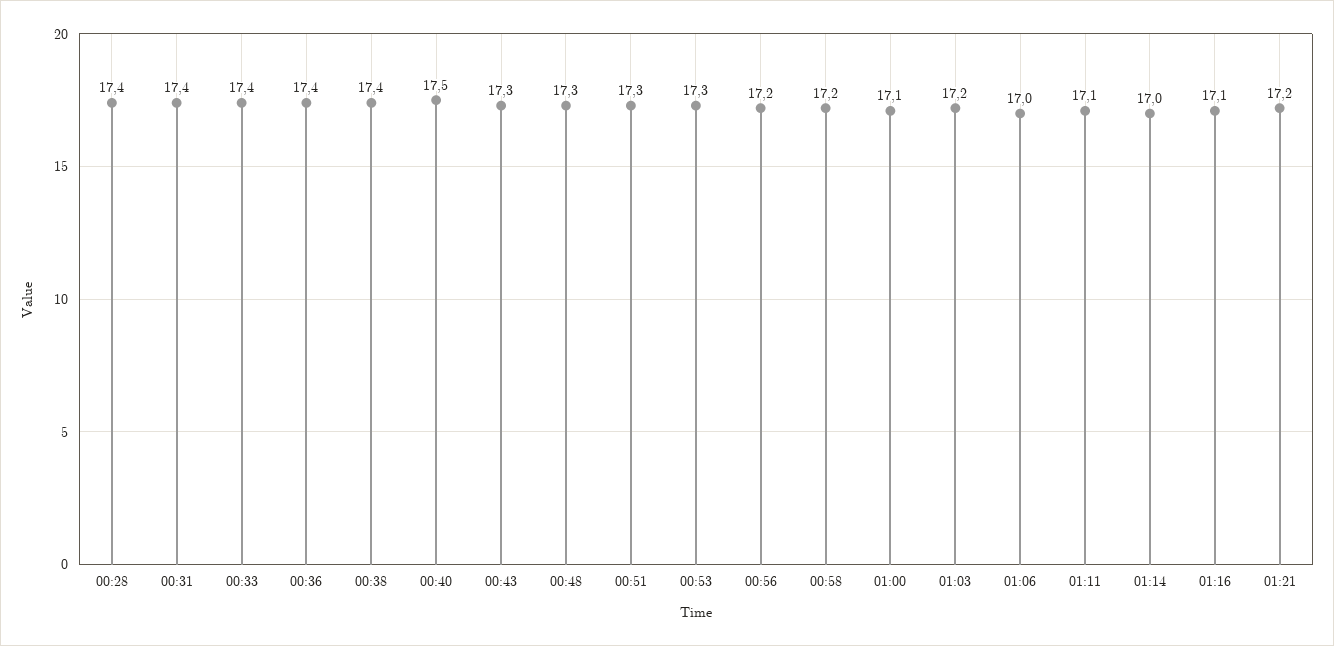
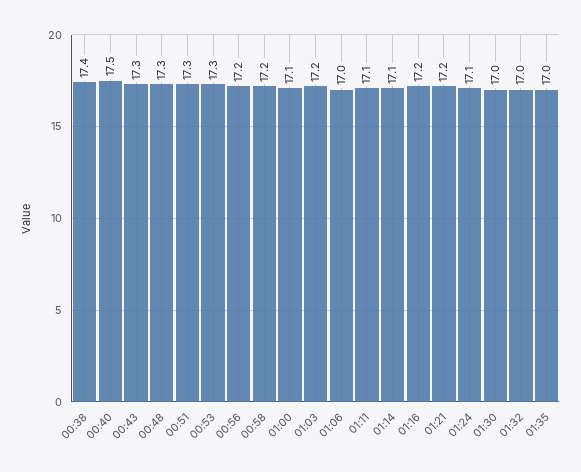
00:28: 17.4 -> none
00:31: 17.4 -> none
00:33: 17.4 -> none
00:36: 17.4 -> none
01:14: 17 -> 17.1
01:16: 17.1 -> 17.2
01:24: none -> 17.1
01:30: none -> 17
01:32: none -> 17
01:35: none -> 17

